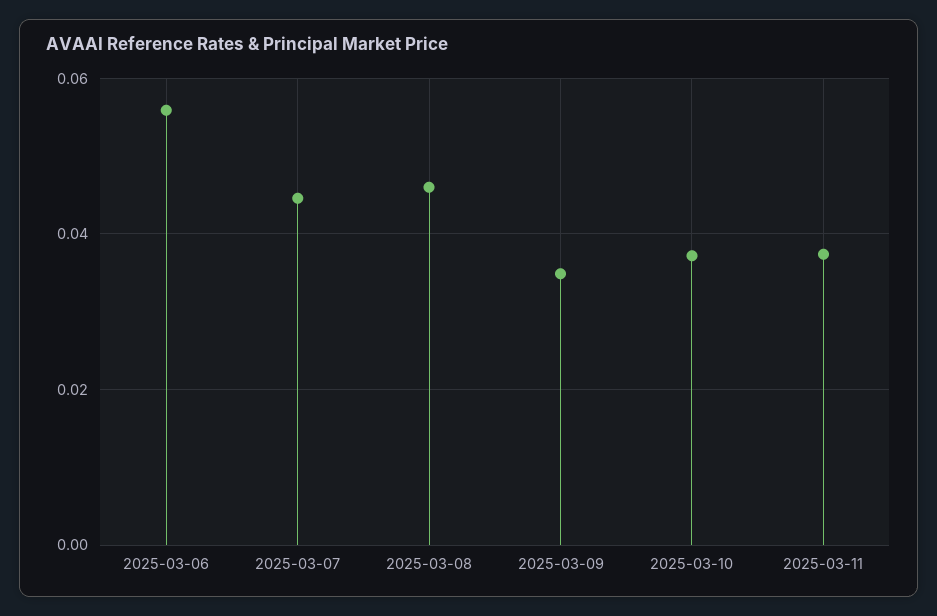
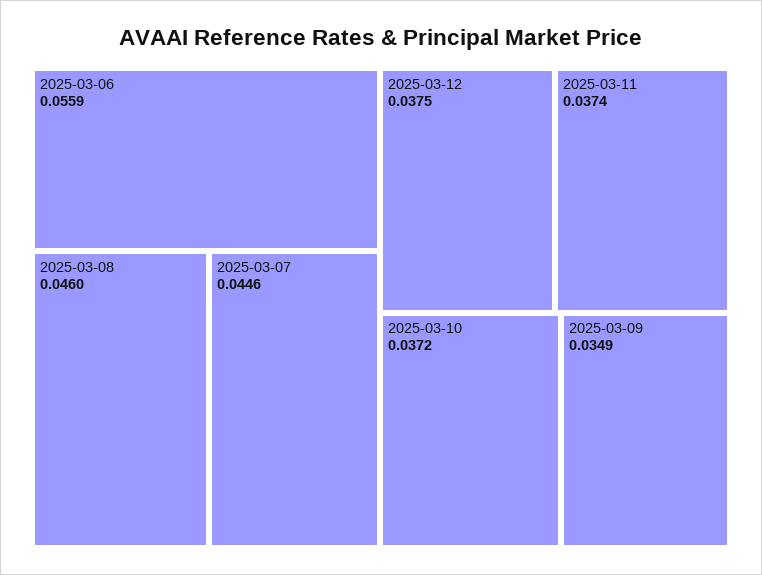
2025-03-12: none -> 0.0375

